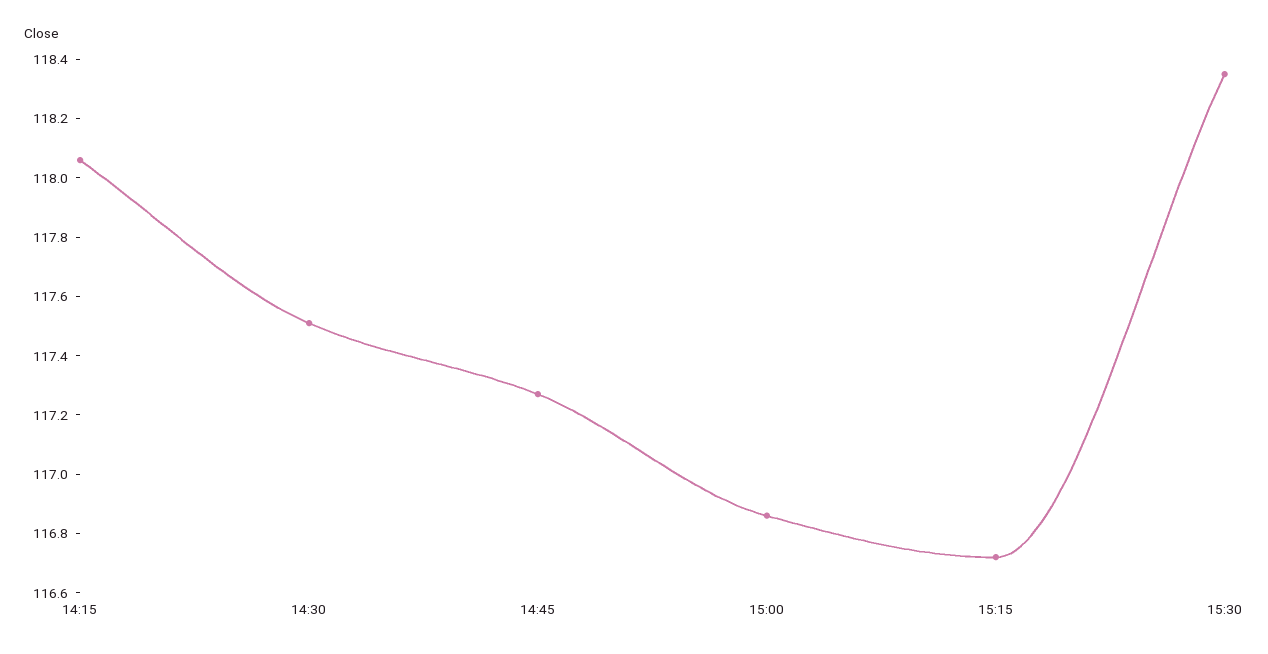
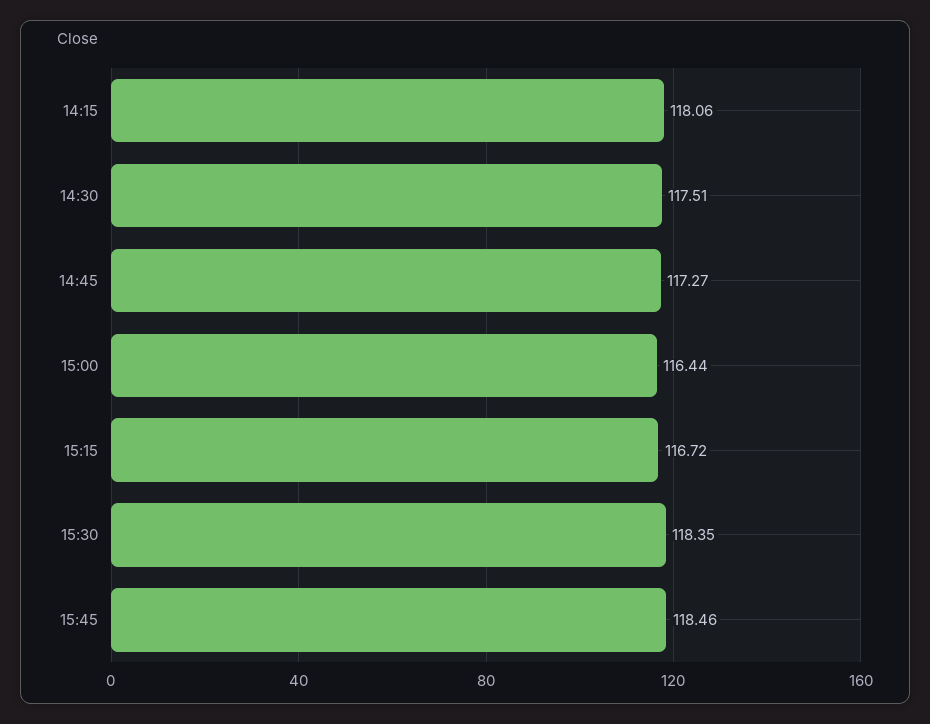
15:00: 116.85 -> 116.44
15:45: none -> 118.46

